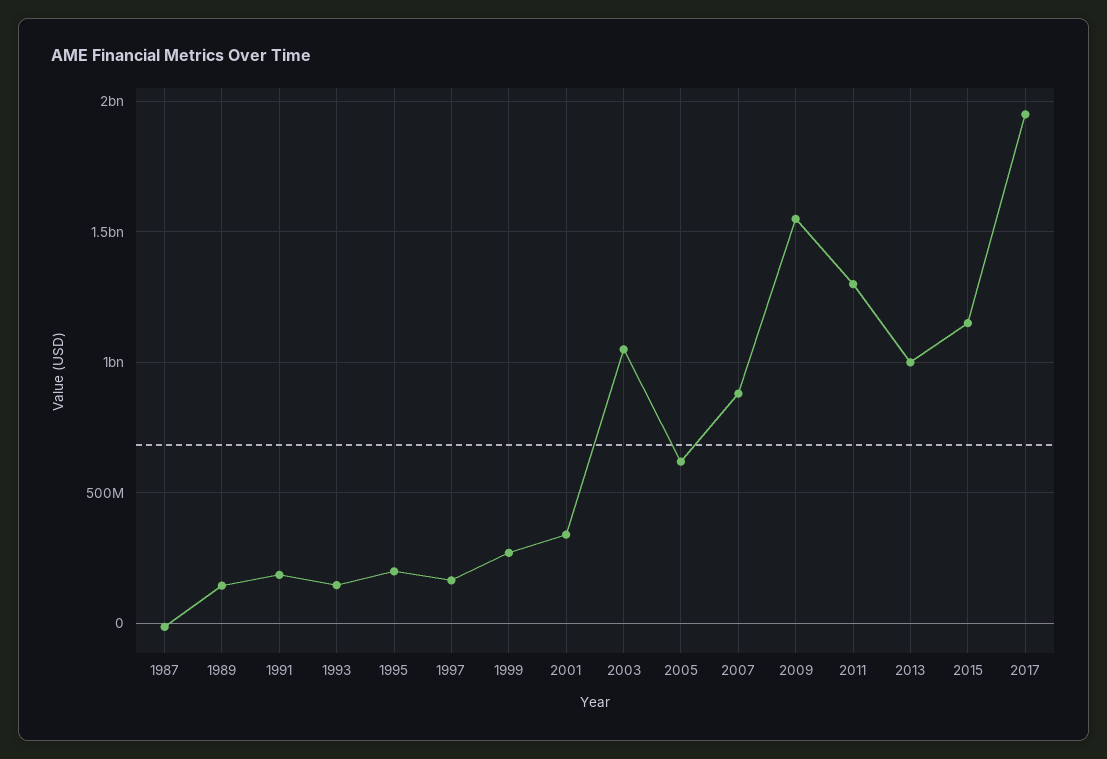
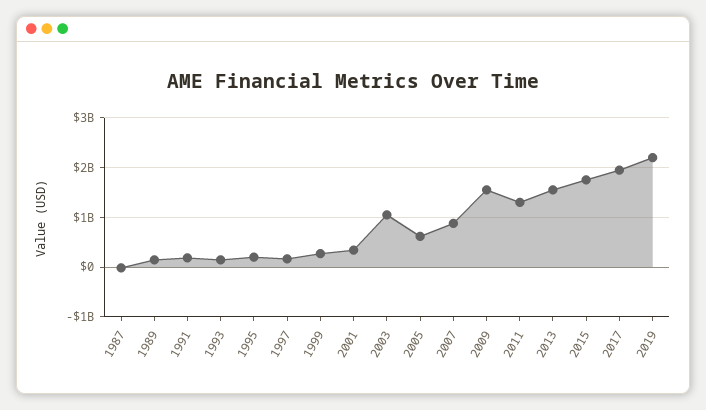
2013: 1000000000 -> 1600000000
2015: 1150000000 -> 1800000000
2019: none -> 2200000000

